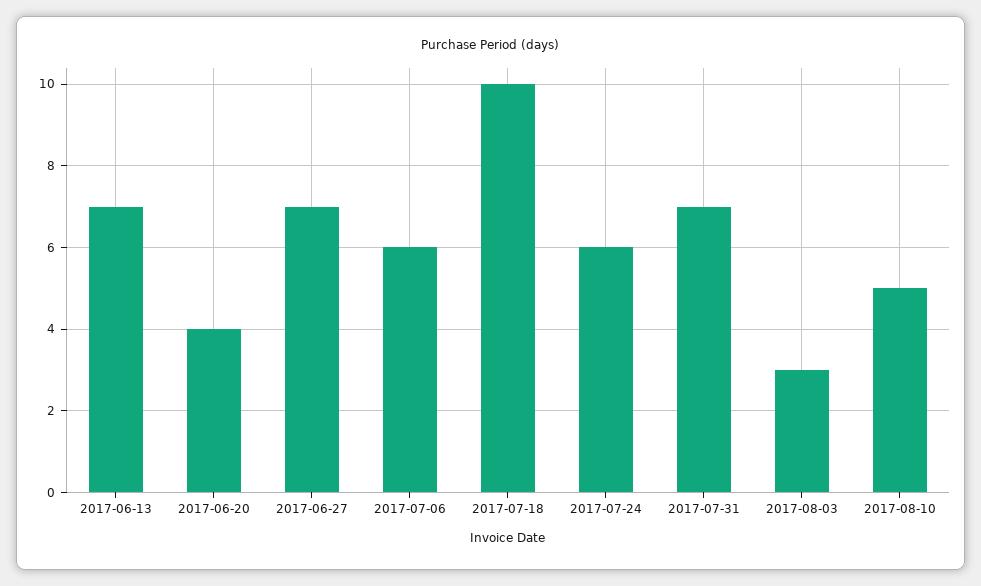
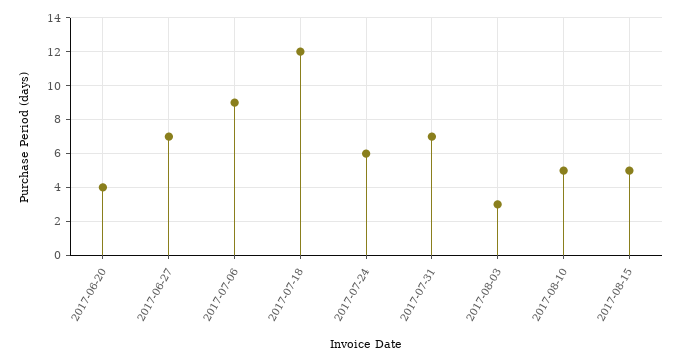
2017-06-13: 7 -> none
2017-07-06: 6 -> 9
2017-07-18: 10 -> 12
2017-08-15: none -> 5

